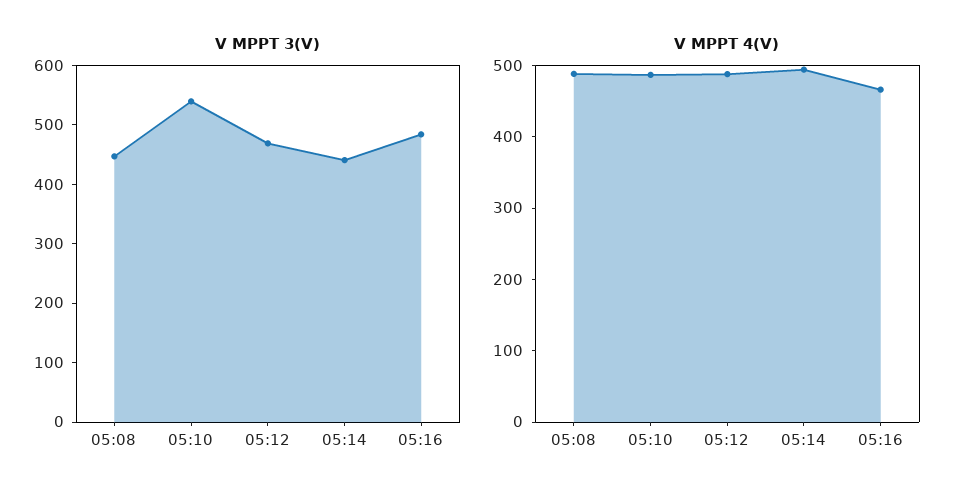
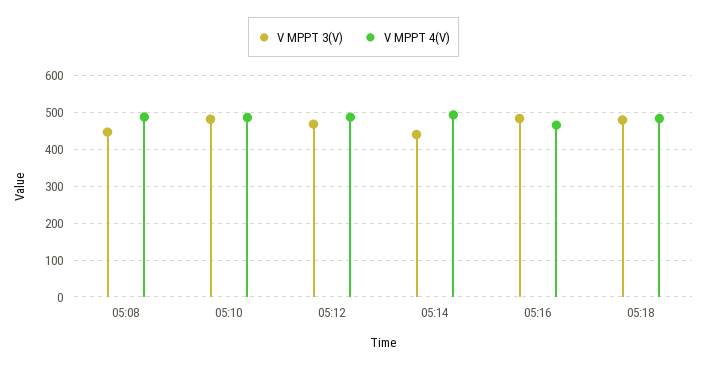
V MPPT 3(V), 05:10: 540 -> 480
V MPPT 3(V), 05:18: none -> 480
V MPPT 4(V), 05:18: none -> 480

